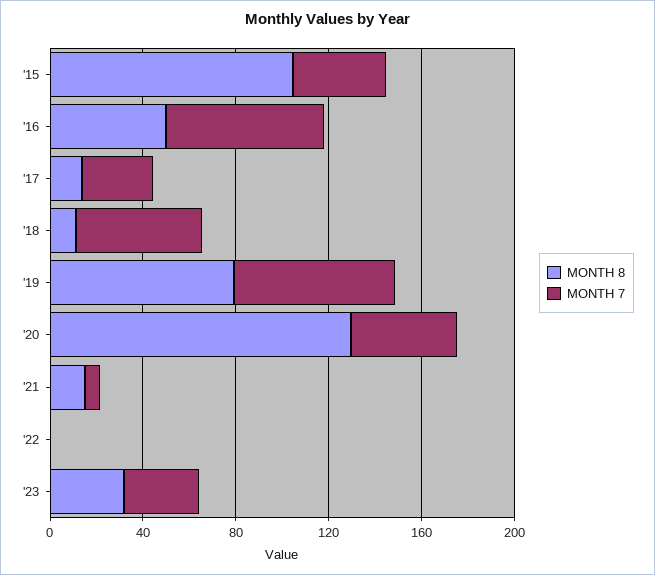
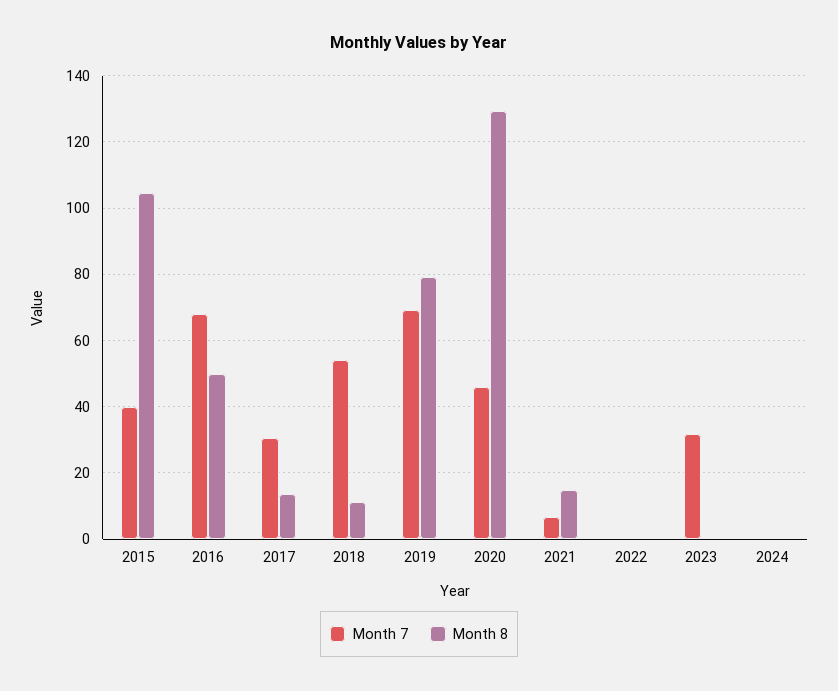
MONTH 8, '23: 30 -> 0
MONTH 7, 2024: none -> 0
MONTH 8, 2024: none -> 0

